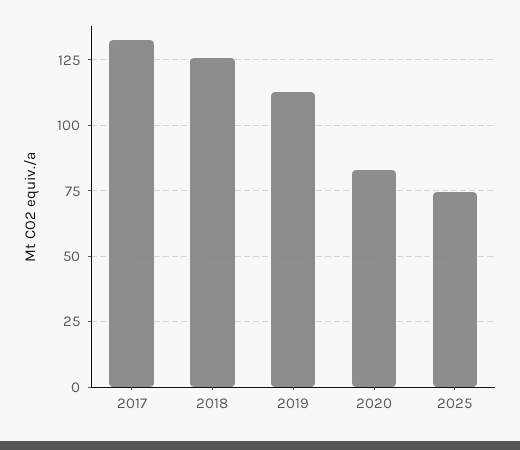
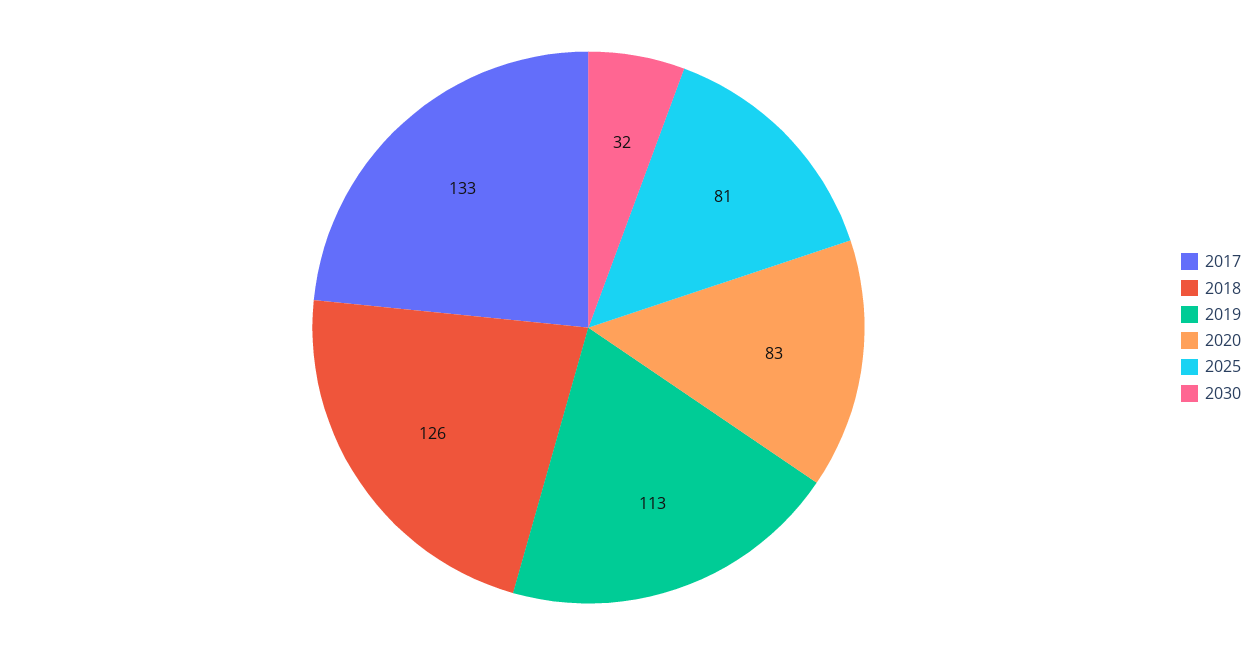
2025: 75 -> 81
2030: none -> 32

